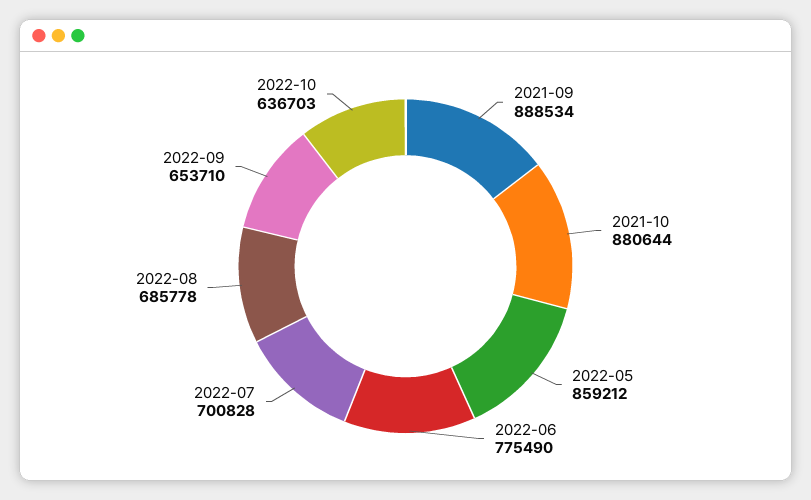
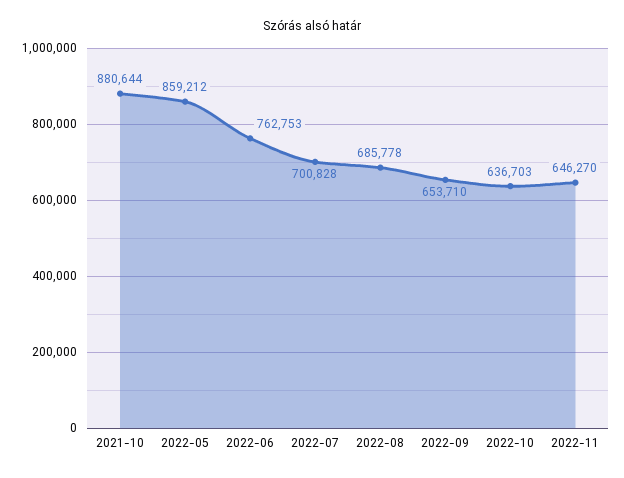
2021-09: 888534 -> none
2022-06: 775490 -> 762753
2022-11: none -> 646270

